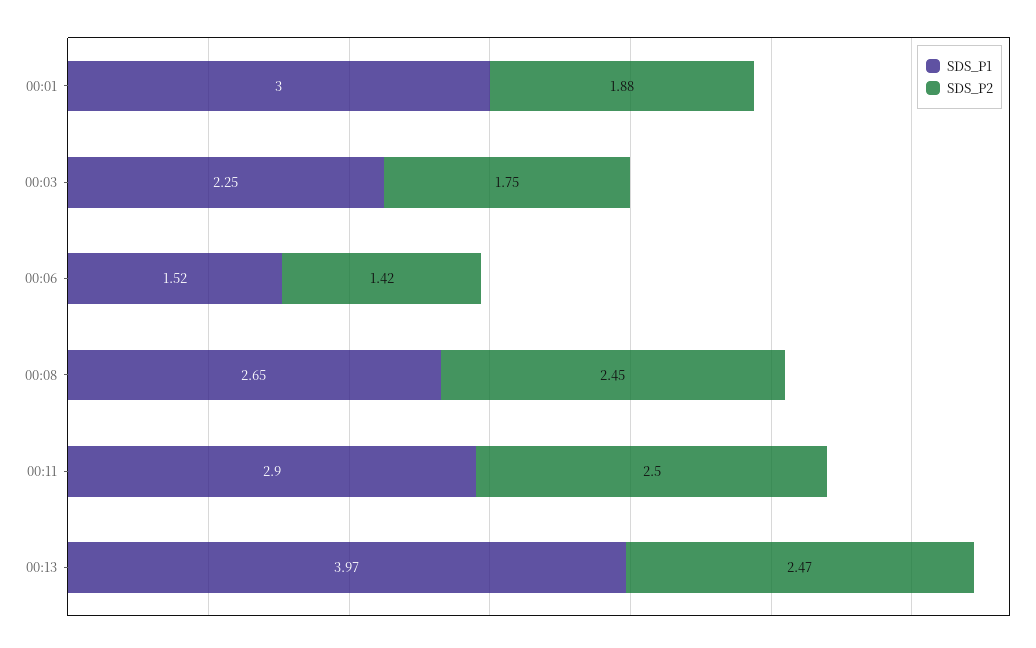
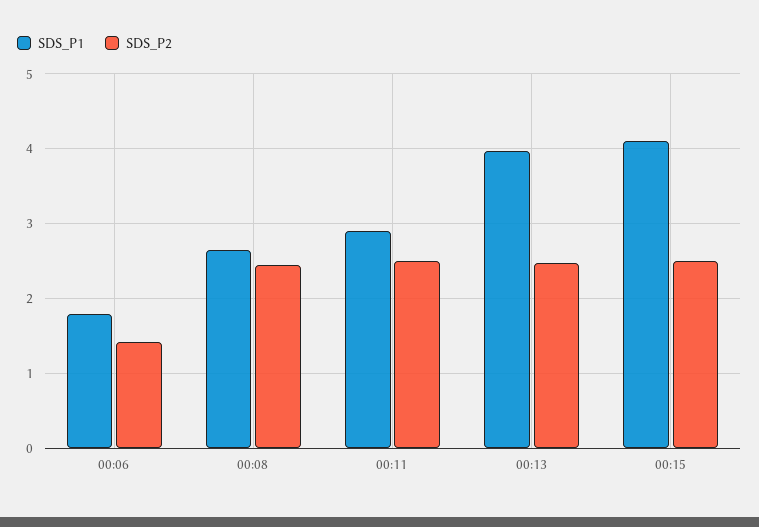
SDS_P1, 00:01: 3 -> none
SDS_P2, 00:01: 1.88 -> none
SDS_P1, 00:03: 2.25 -> none
SDS_P2, 00:03: 1.75 -> none
SDS_P1, 00:06: 1.52 -> 1.8
SDS_P1, 00:15: none -> 4.1
SDS_P2, 00:15: none -> 2.5

